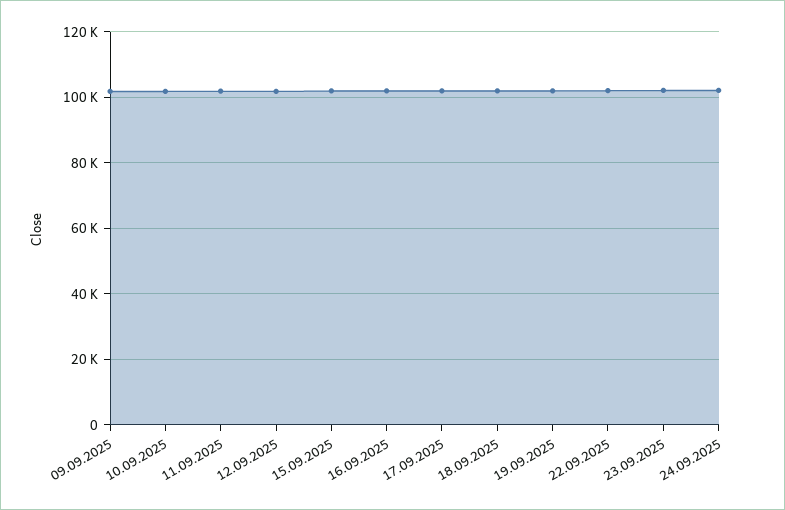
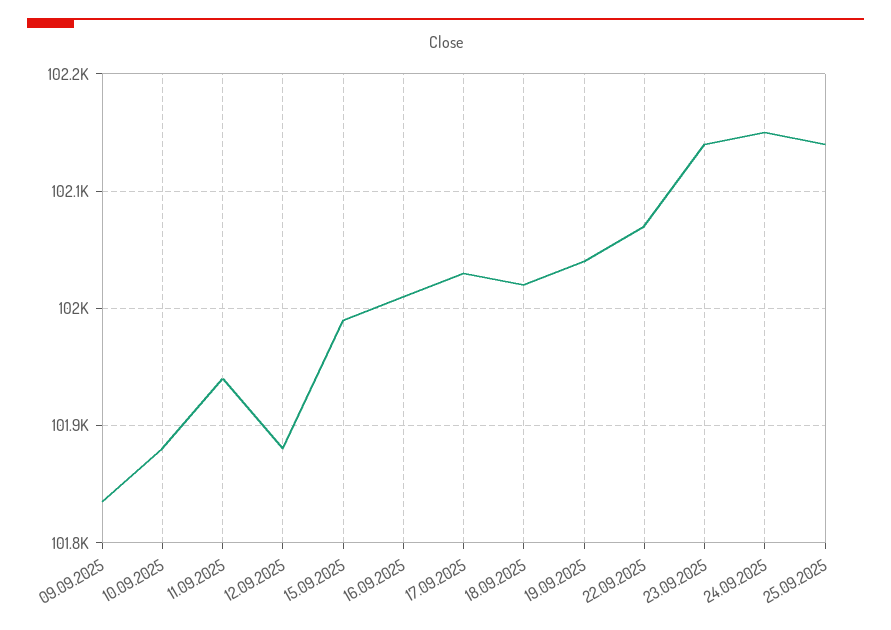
25.09.2025: none -> 102140

